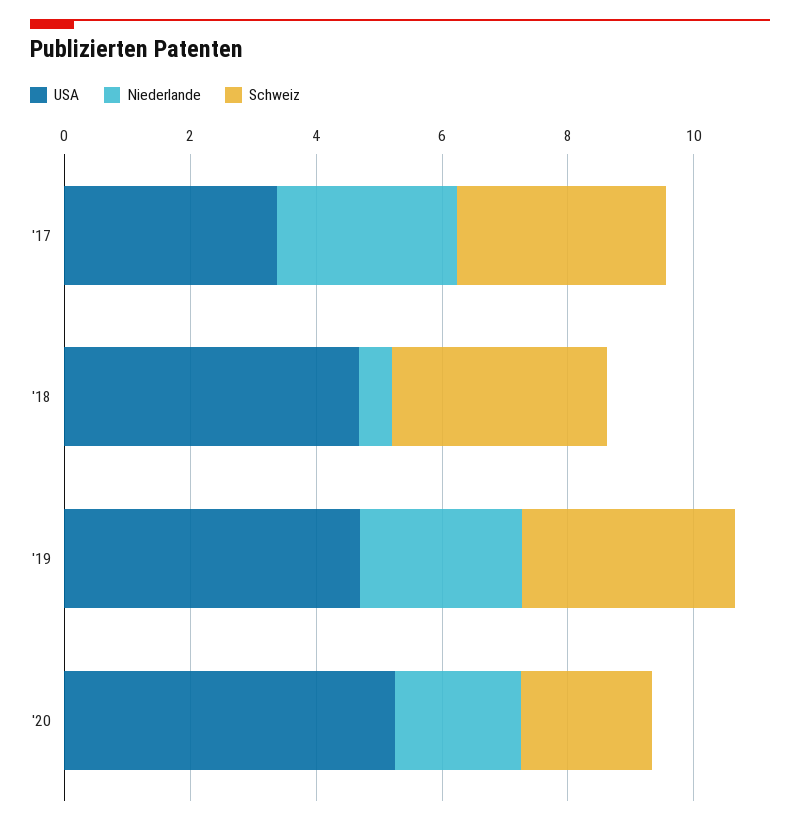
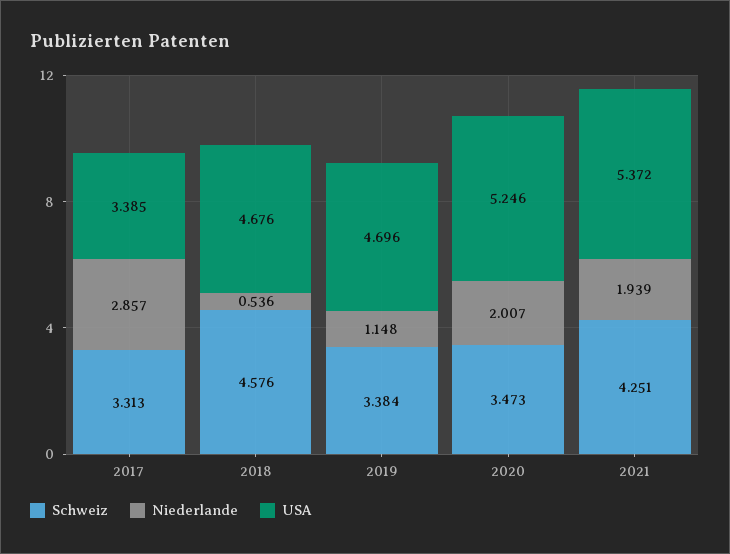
Schweiz, '18: 3.5 -> 4.576
Niederlande, '19: 2.5 -> 1.148
Schweiz, '20: 2 -> 3.473
Schweiz, 2021: none -> 4.251
Niederlande, 2021: none -> 1.939
USA, 2021: none -> 5.372

